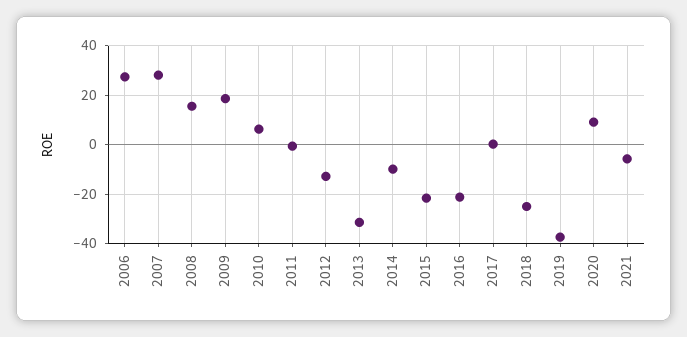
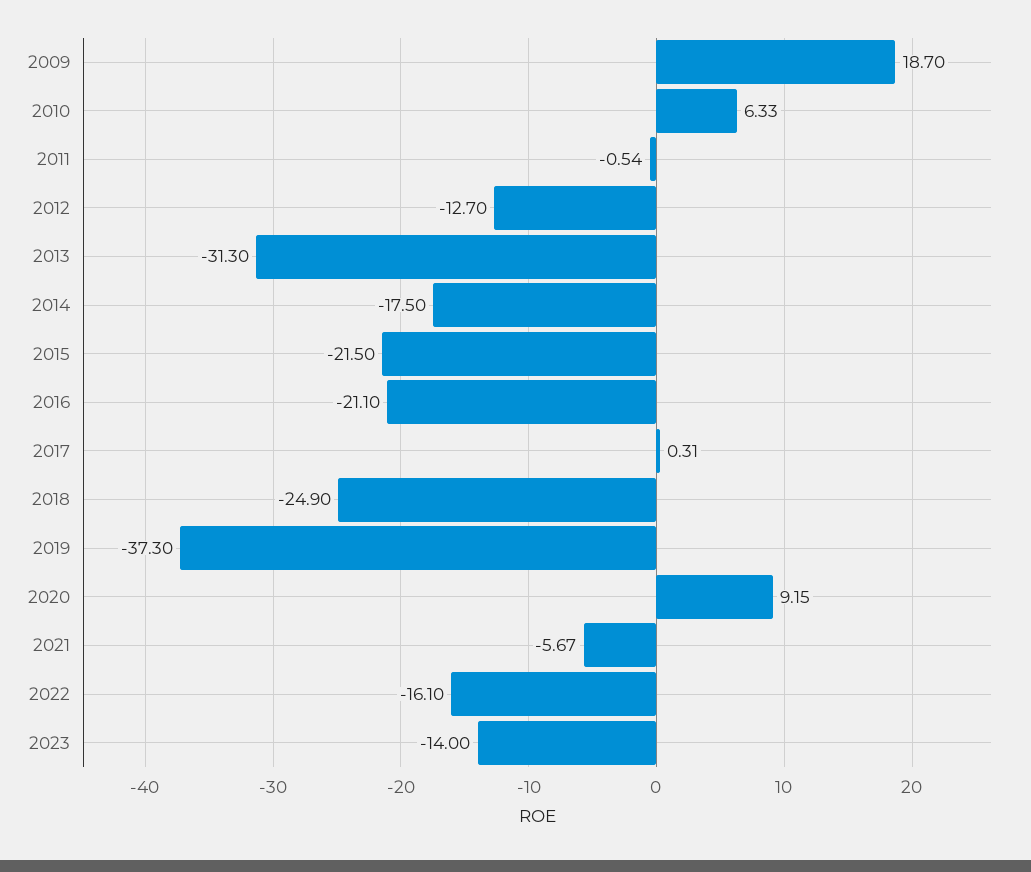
2006: 27.5 -> none
2007: 27.5 -> none
2008: 15 -> none
2014: -10 -> -17.5
2022: none -> -16.1
2023: none -> -14

